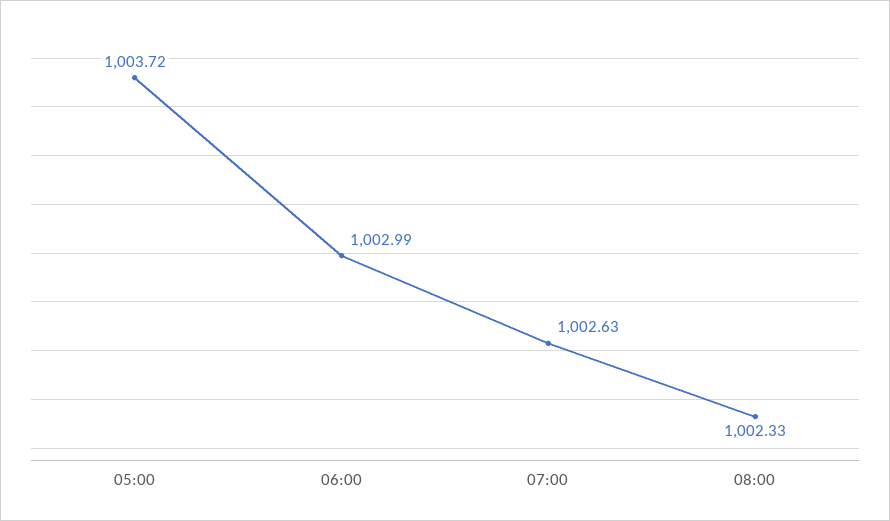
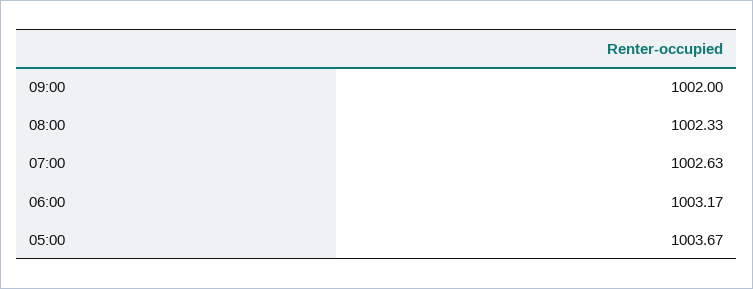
05:00: 1003.72 -> 1003.67
06:00: 1002.99 -> 1003.17
09:00: none -> 1002

